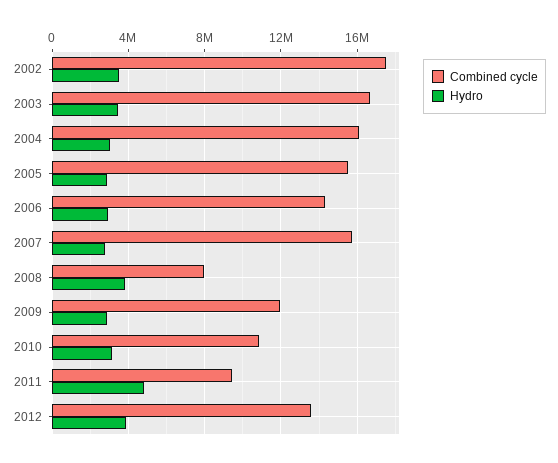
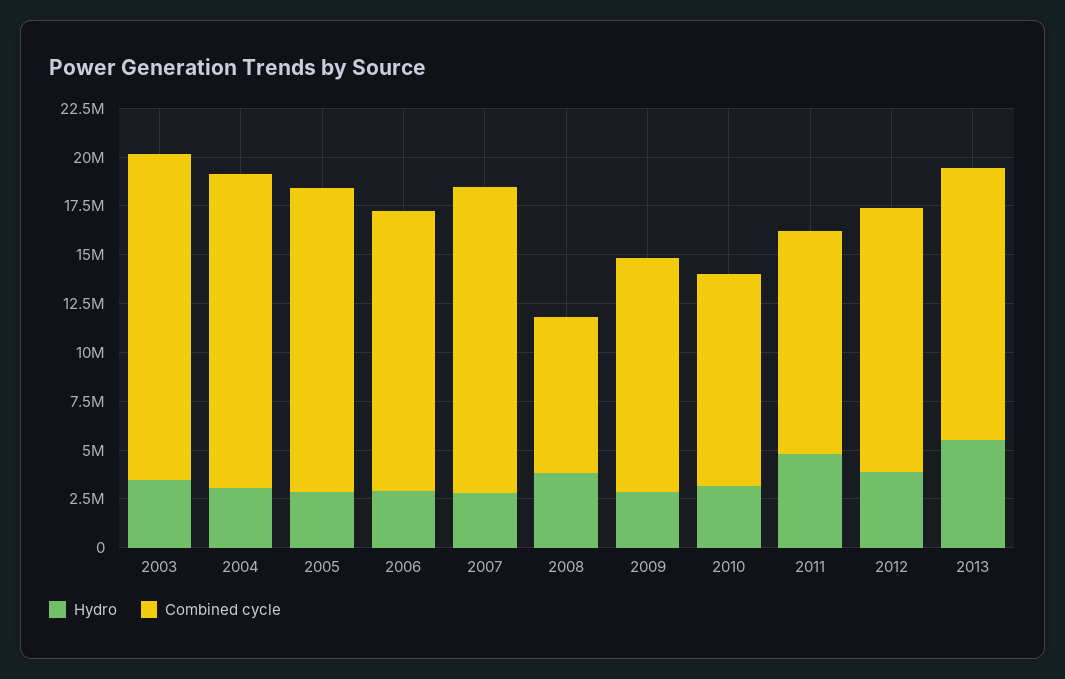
Combined cycle, 2002: 17500000 -> none
Hydro, 2002: 3500000 -> none
Combined cycle, 2011: 9500000 -> 11500000
Hydro, 2013: none -> 5500000
Combined cycle, 2013: none -> 14000000

